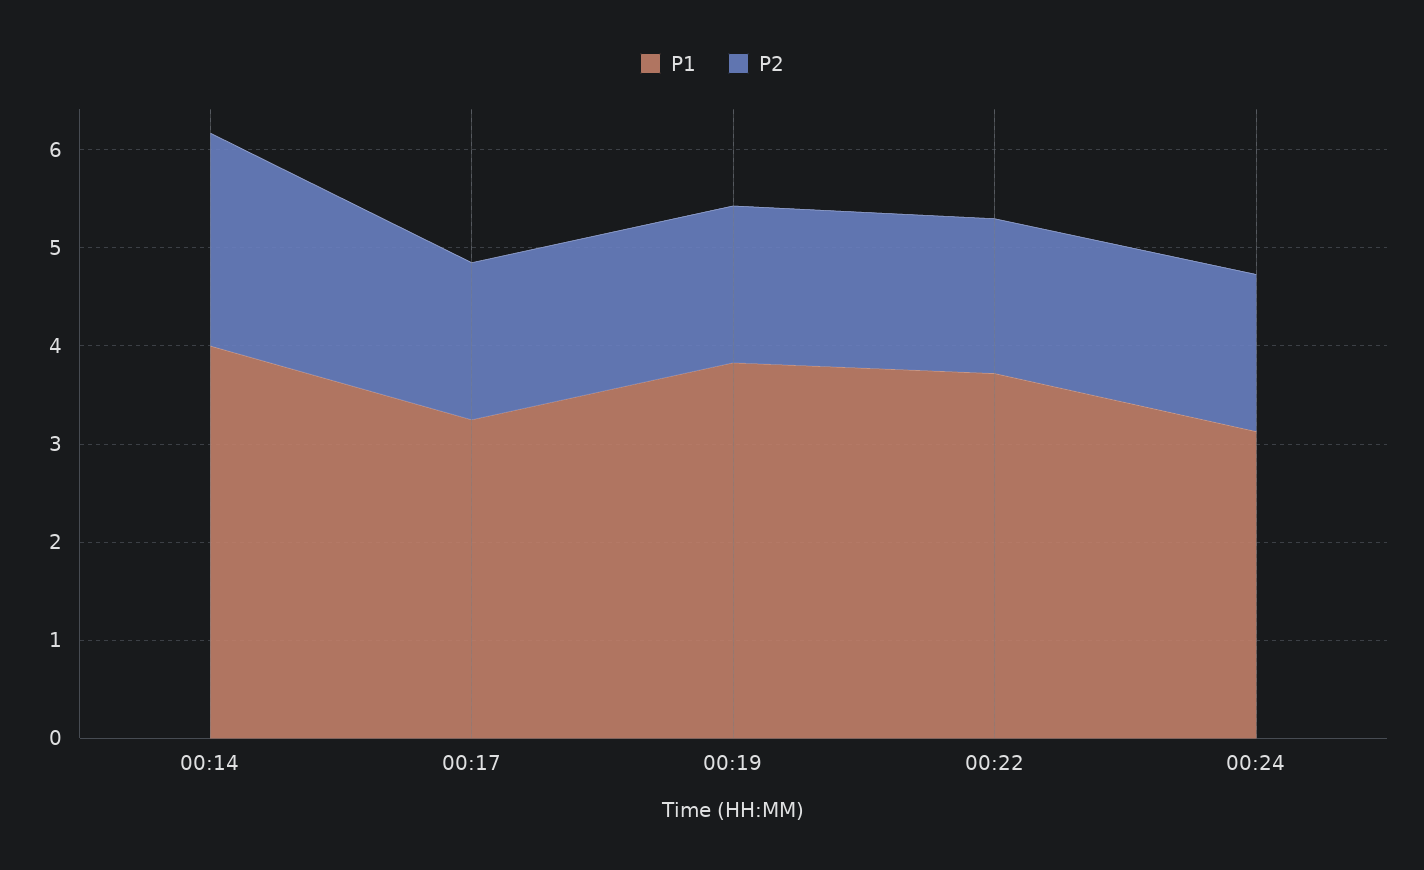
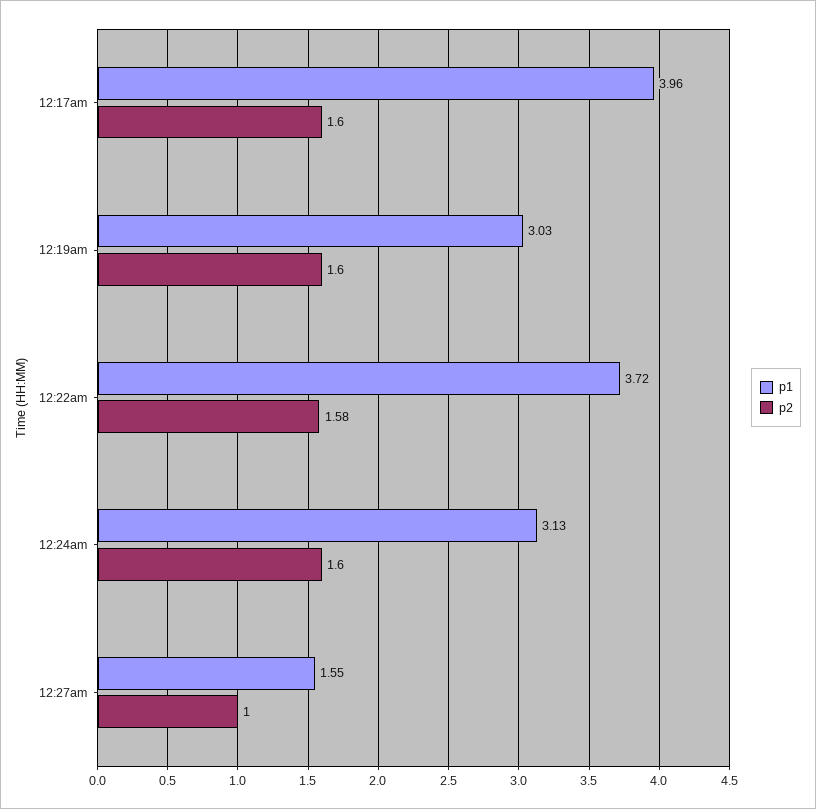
P1, 00:14: 4 -> none
P2, 00:14: 2.2 -> none
P1, 00:17: 3.2 -> 3.96
P1, 00:19: 3.8 -> 3.03
P1, 12:27am: none -> 1.55
P2, 12:27am: none -> 1

